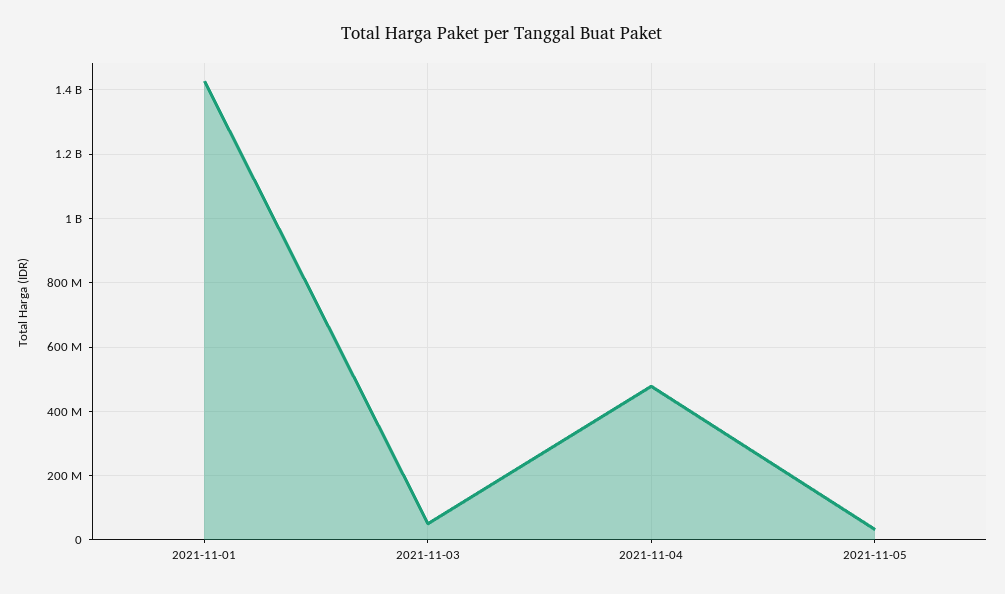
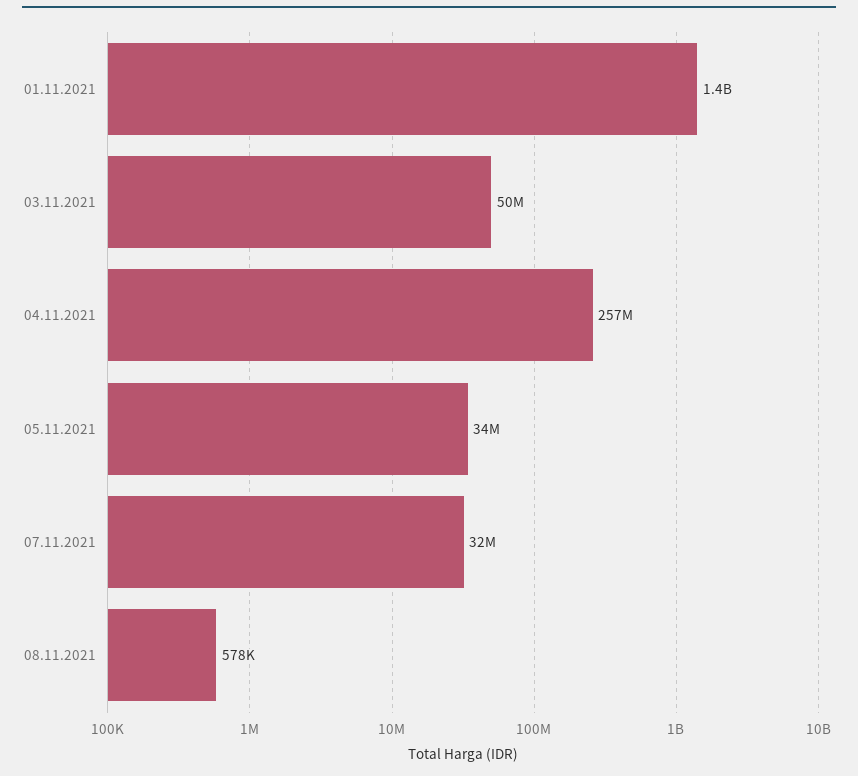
2021-11-04: 480000000 -> 257000000
07.11.2021: none -> 32000000
08.11.2021: none -> 578000

